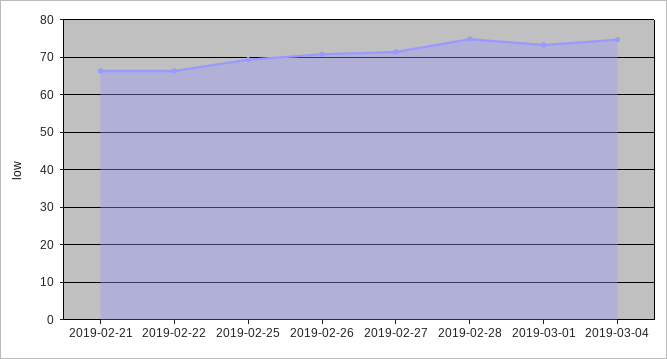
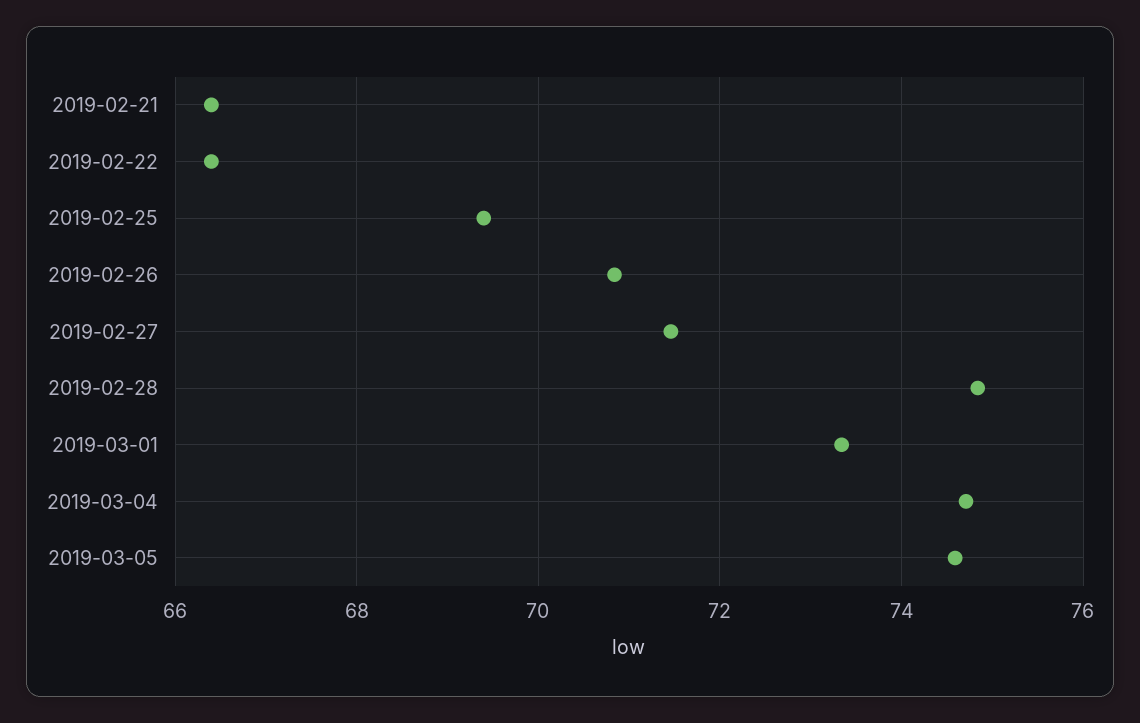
2019-03-05: none -> 74.6

